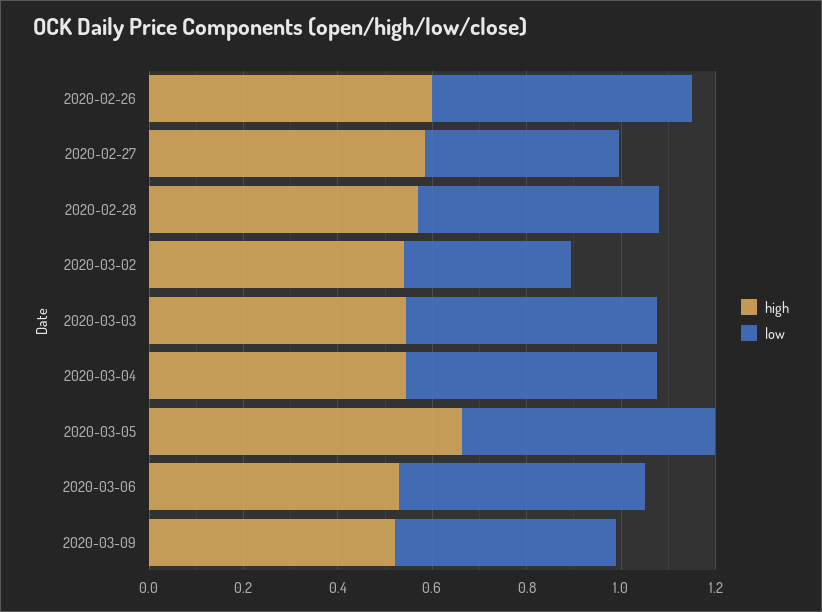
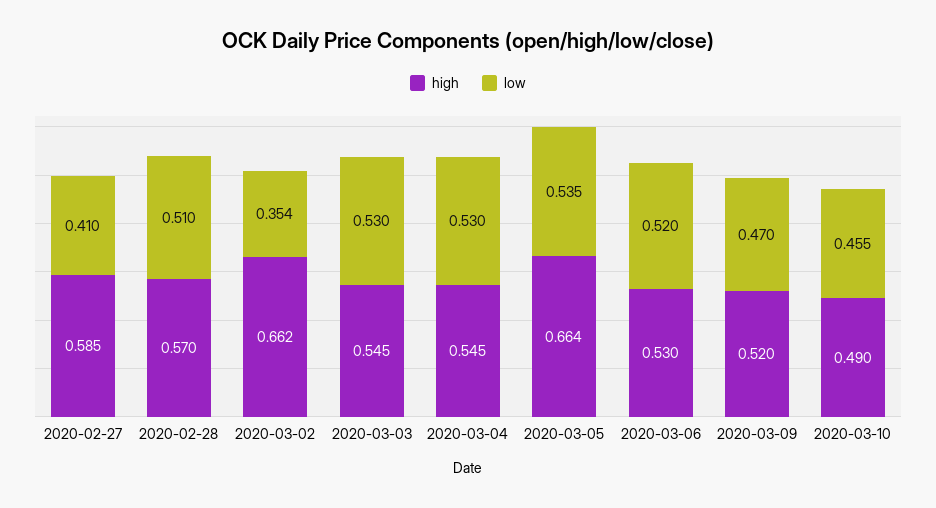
high, 2020-02-26: 0.6 -> none
low, 2020-02-26: 0.55 -> none
high, 2020-03-02: 0.55 -> 0.662
high, 2020-03-10: none -> 0.49
low, 2020-03-10: none -> 0.455

